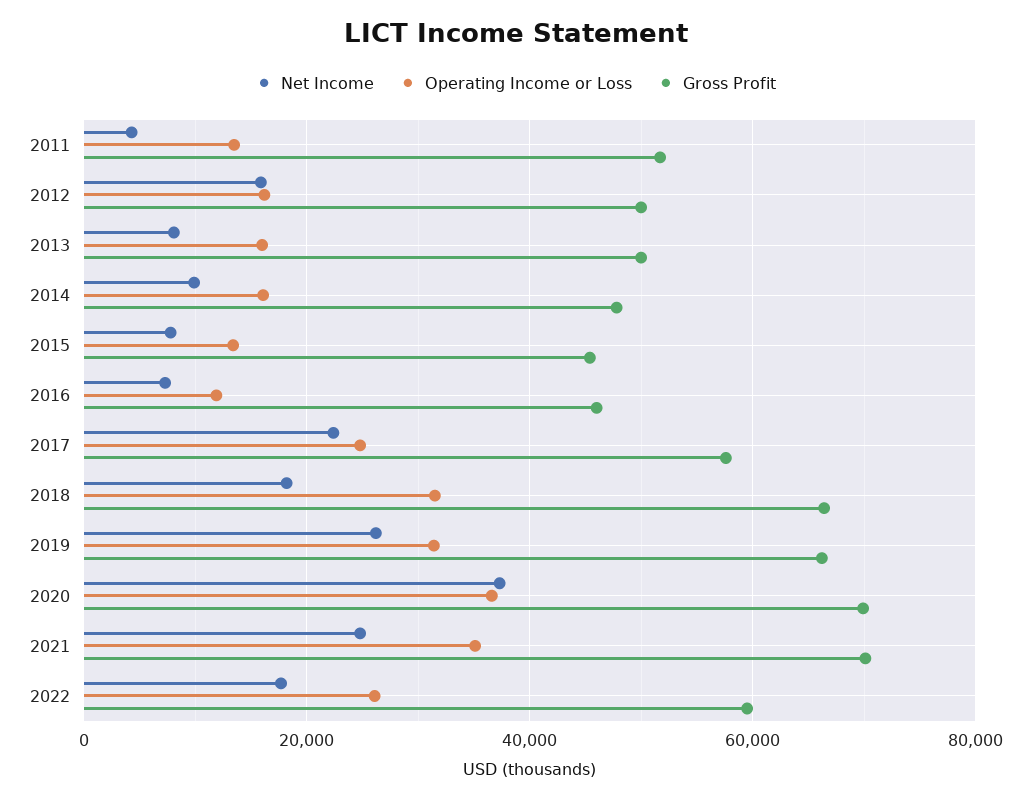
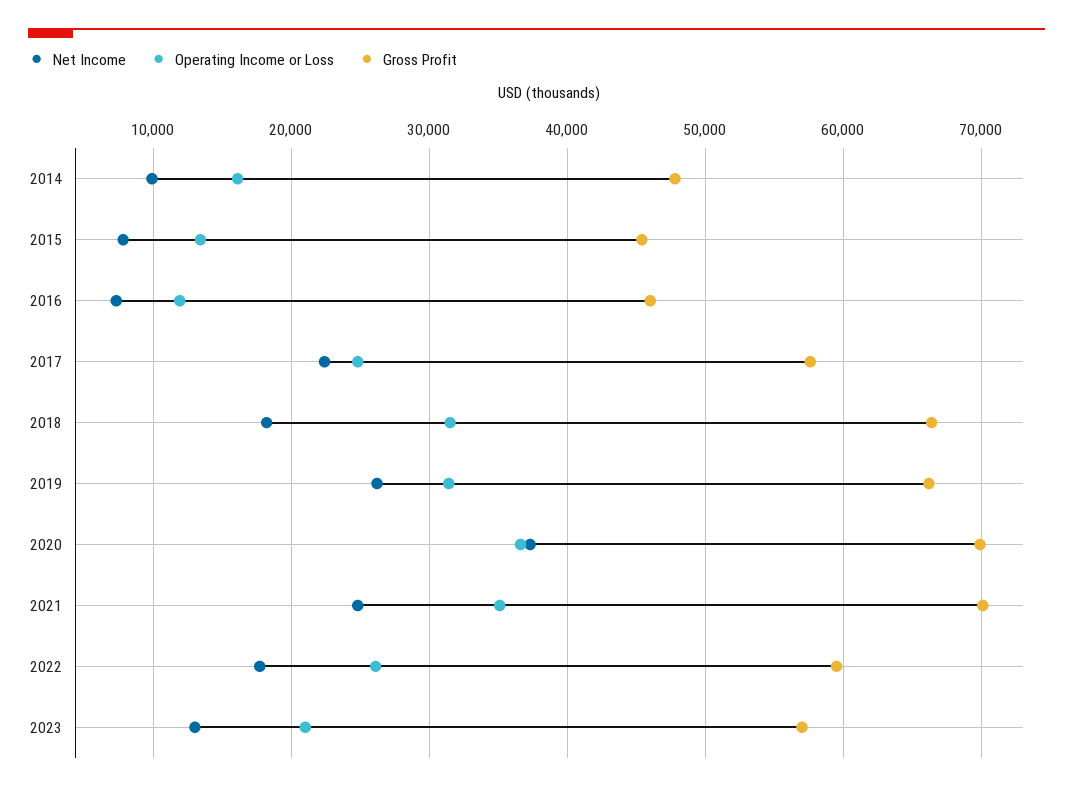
Net Income, 2011: 4000 -> none
Operating Income or Loss, 2011: 14000 -> none
Gross Profit, 2011: 52000 -> none
Net Income, 2012: 16000 -> none
Operating Income or Loss, 2012: 16000 -> none
Gross Profit, 2012: 50000 -> none
Net Income, 2013: 8000 -> none
Operating Income or Loss, 2013: 16000 -> none
Gross Profit, 2013: 50000 -> none
Net Income, 2023: none -> 13000
Operating Income or Loss, 2023: none -> 21000
Gross Profit, 2023: none -> 57000

